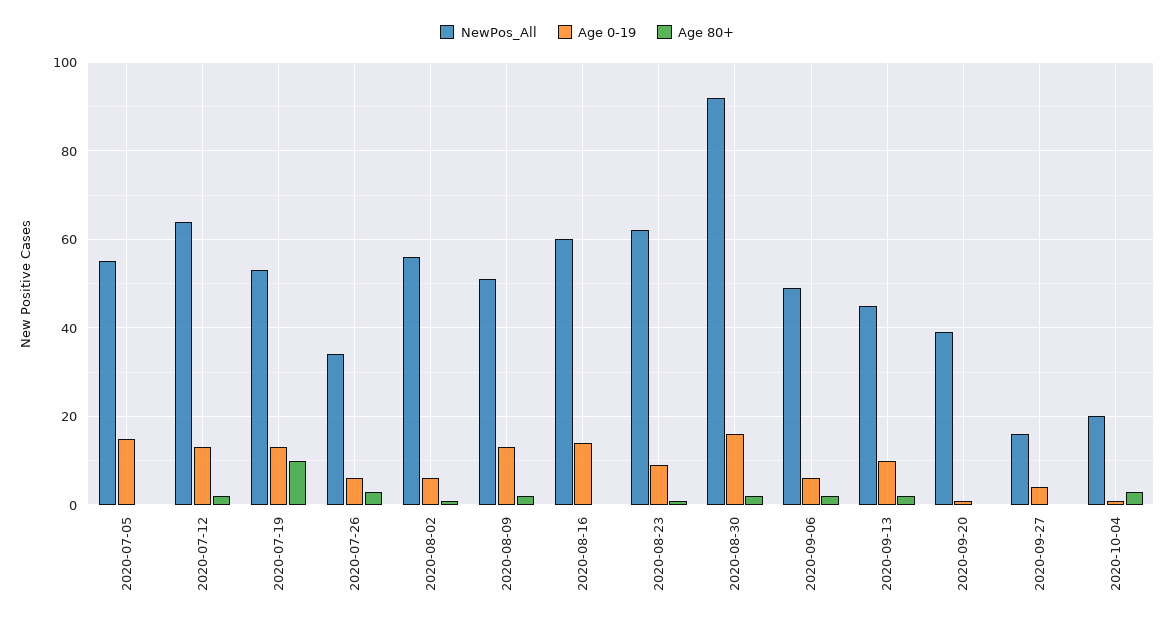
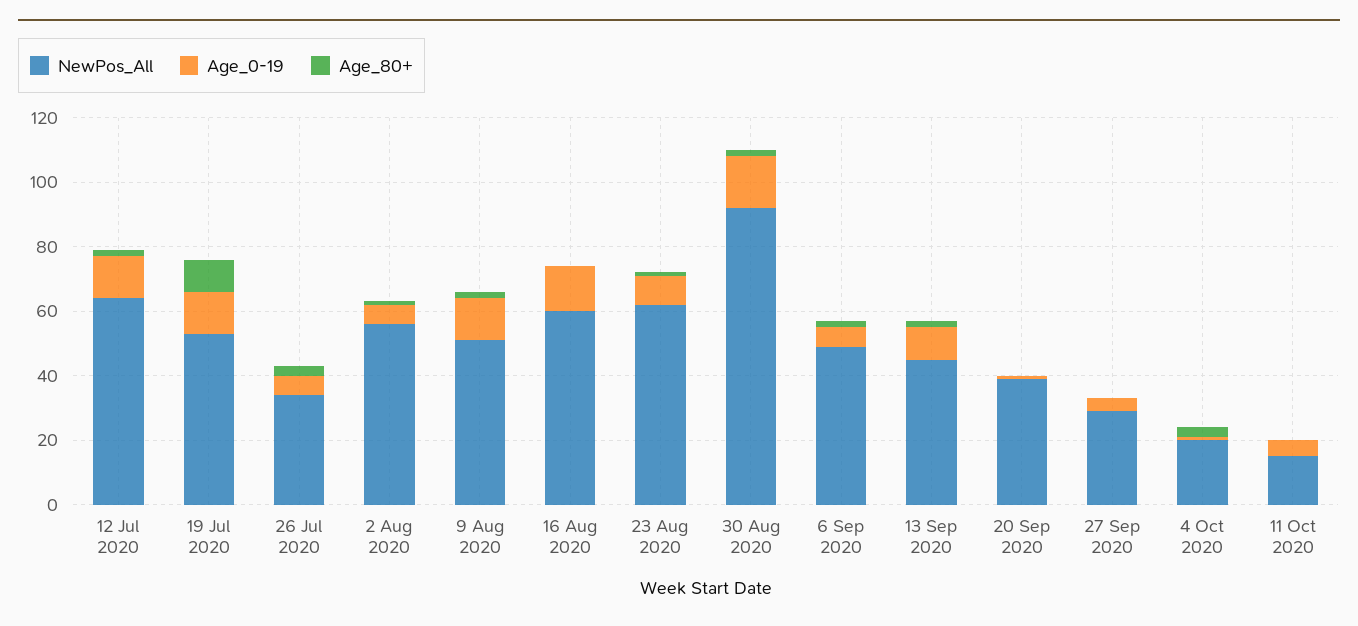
NewPos_All, 2020-07-05: 55 -> none
Age 0-19, 2020-07-05: 15 -> none
Age 80+, 2020-07-05: 0 -> none
NewPos_All, 2020-09-27: 15 -> 30
NewPos_All, 11 Oct 2020: none -> 15
Age 0-19, 11 Oct 2020: none -> 5
Age 80+, 11 Oct 2020: none -> 0

